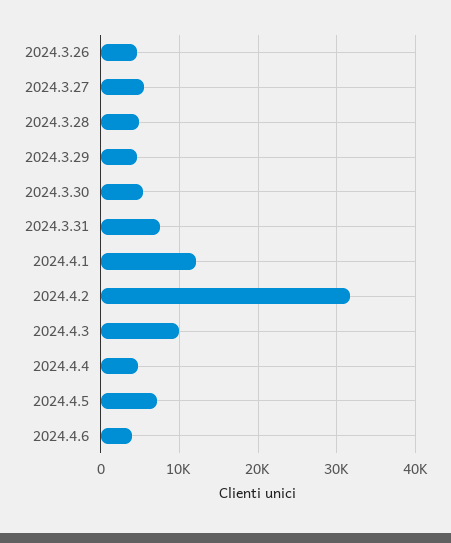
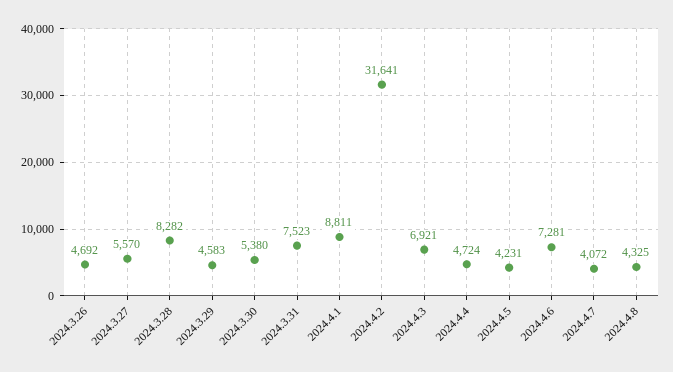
2024.3.28: 5000 -> 8282
2024.4.1: 12000 -> 8811
2024.4.3: 10000 -> 6921
2024.4.5: 7000 -> 4231
2024.4.6: 4000 -> 7281
2024.4.7: none -> 4072
2024.4.8: none -> 4325

